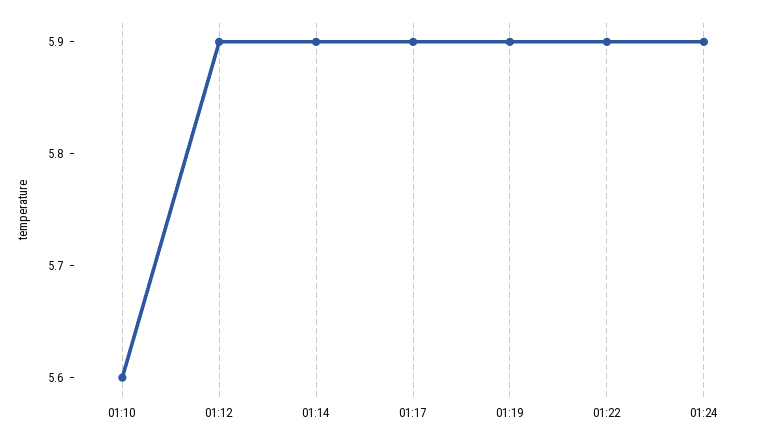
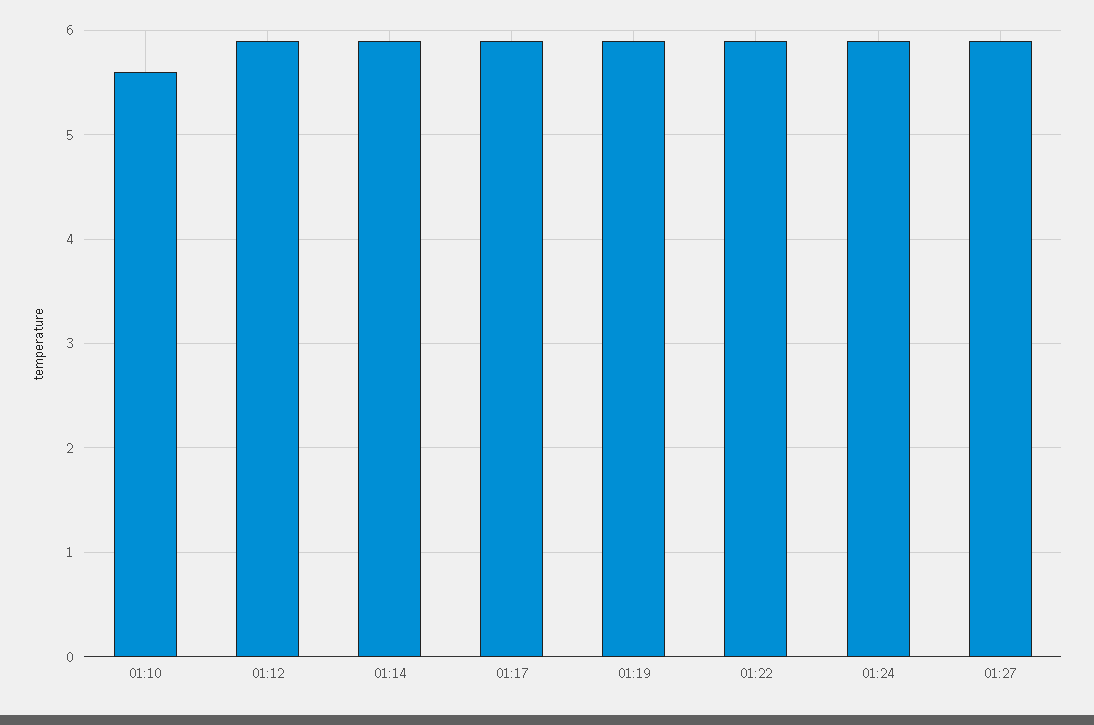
01:27: none -> 5.9

